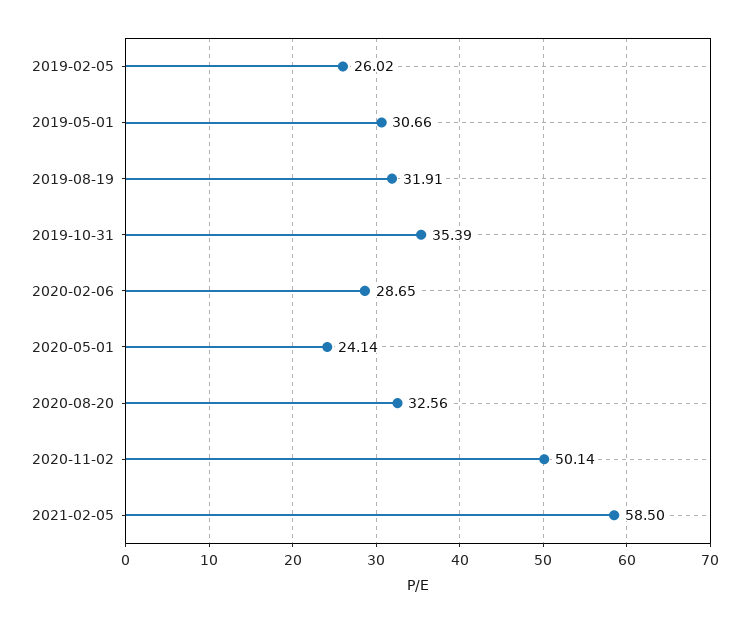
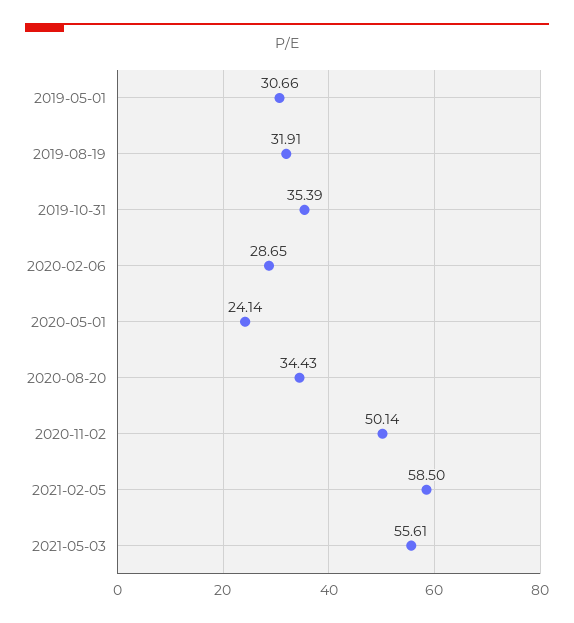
2019-02-05: 26.02 -> none
2020-08-20: 32.56 -> 34.43
2021-05-03: none -> 55.61

